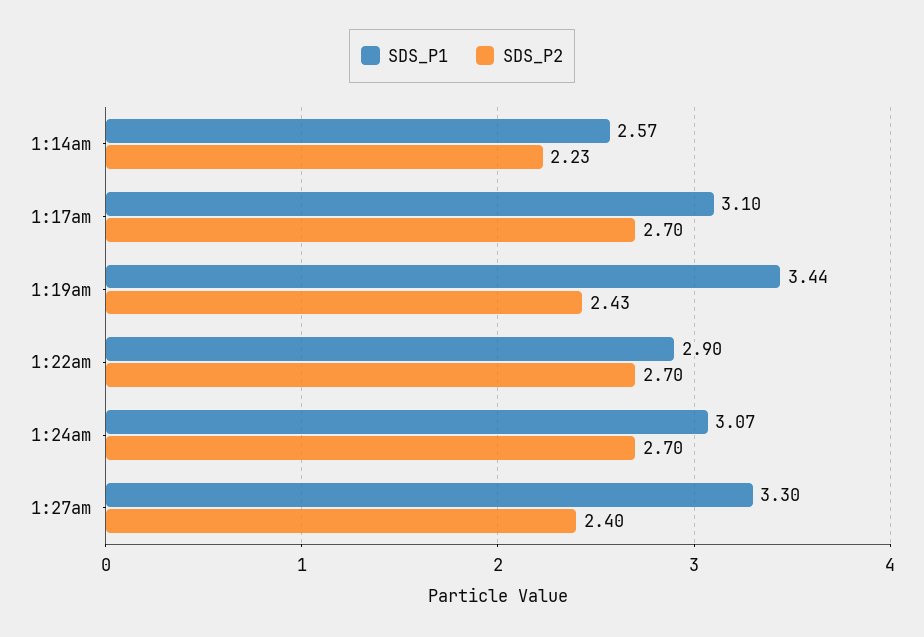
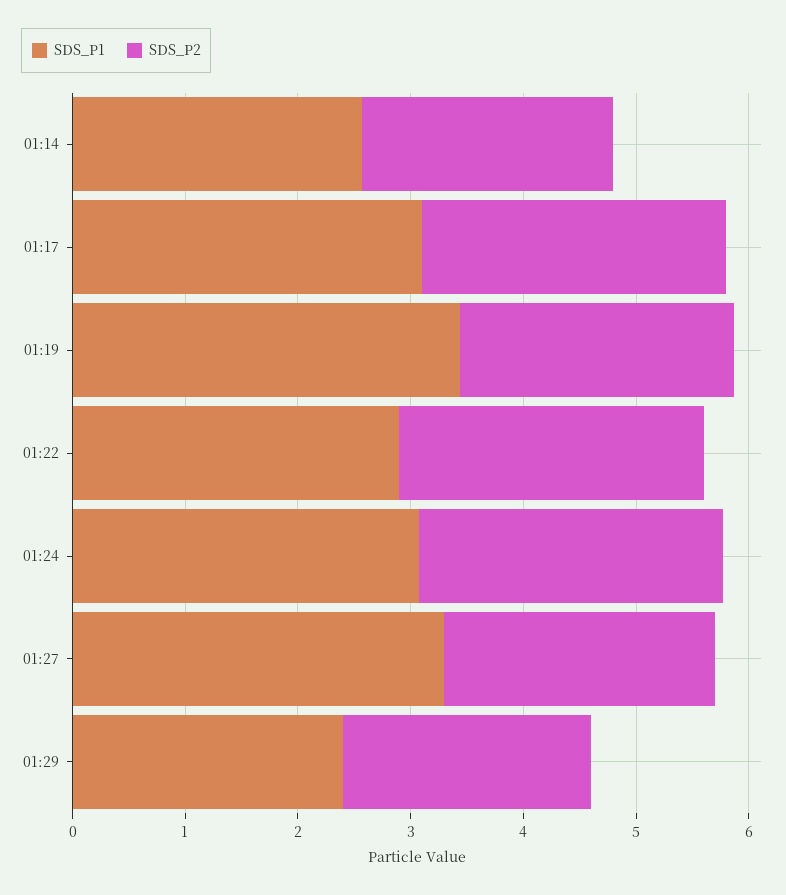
SDS_P1, 01:29: none -> 2.4
SDS_P2, 01:29: none -> 2.2

